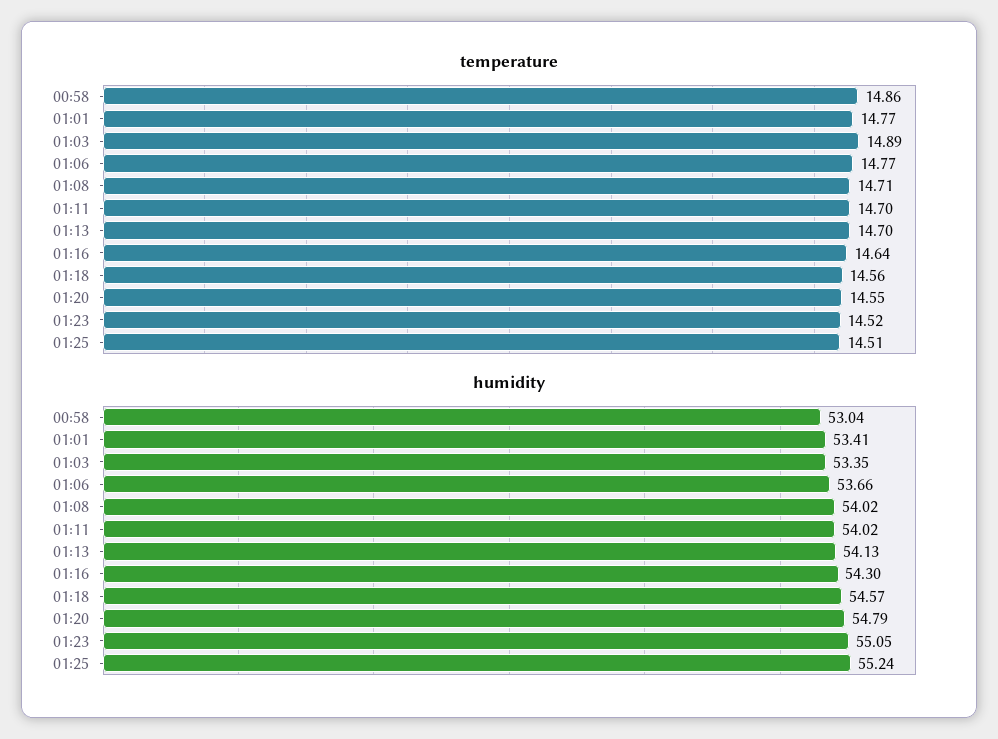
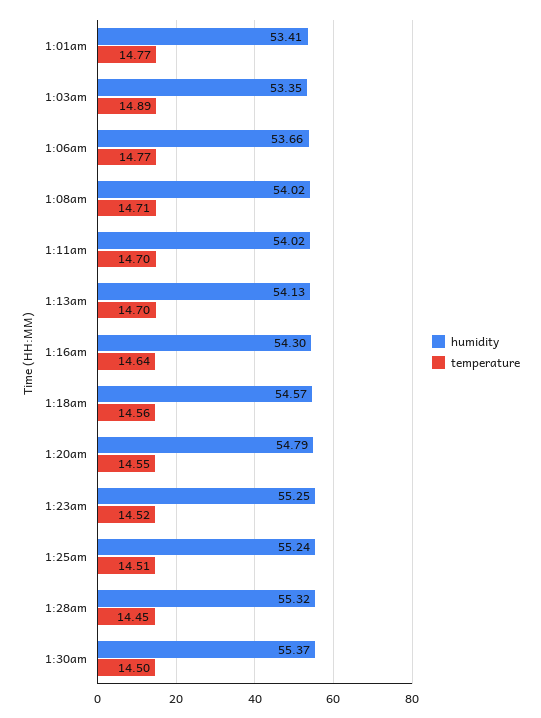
temperature, 00:58: 14.86 -> none
humidity, 00:58: 53.04 -> none
humidity, 01:23: 55.05 -> 55.25
humidity, 1:28am: none -> 55.32
temperature, 1:28am: none -> 14.45
humidity, 1:30am: none -> 55.37
temperature, 1:30am: none -> 14.5

